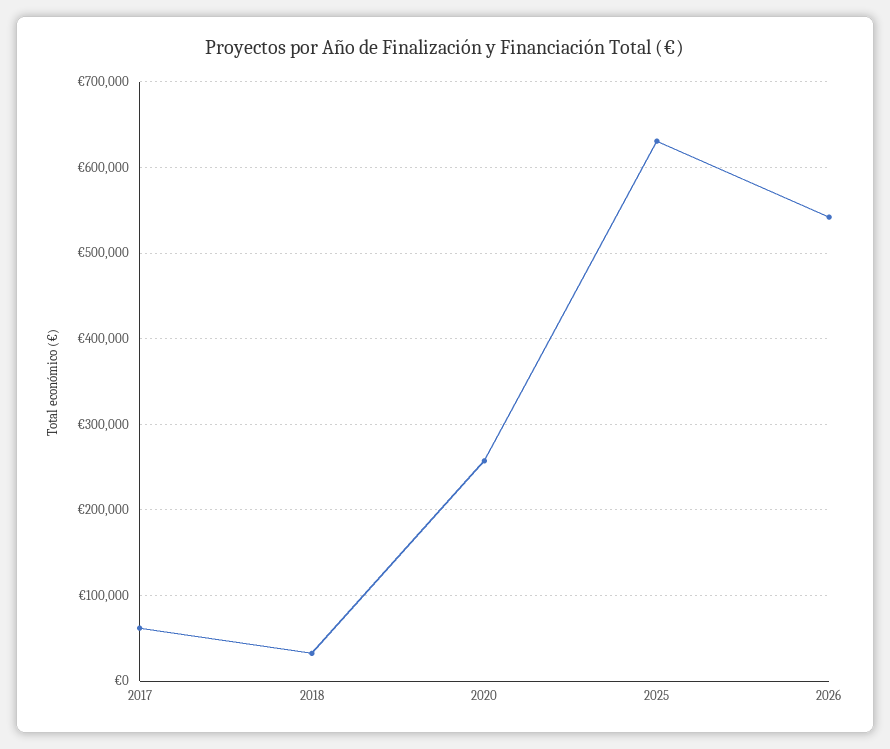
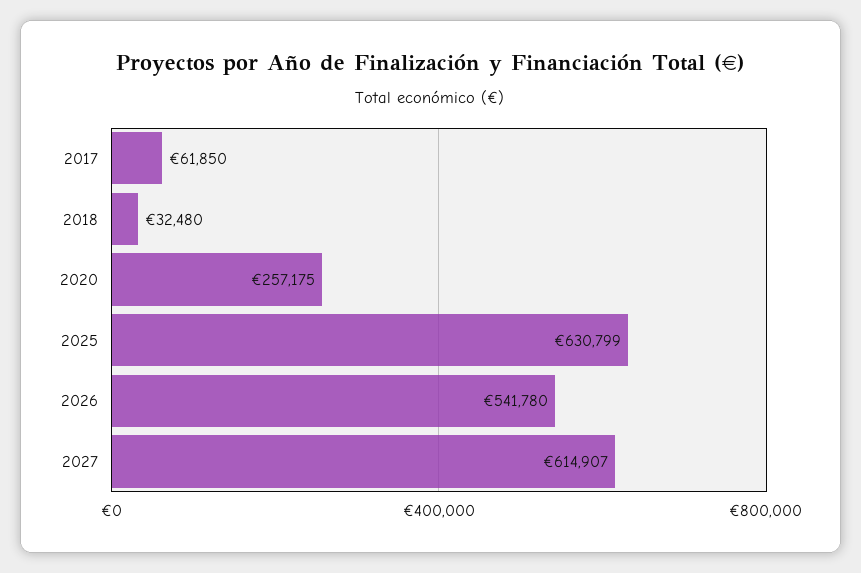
2027: none -> 614907

